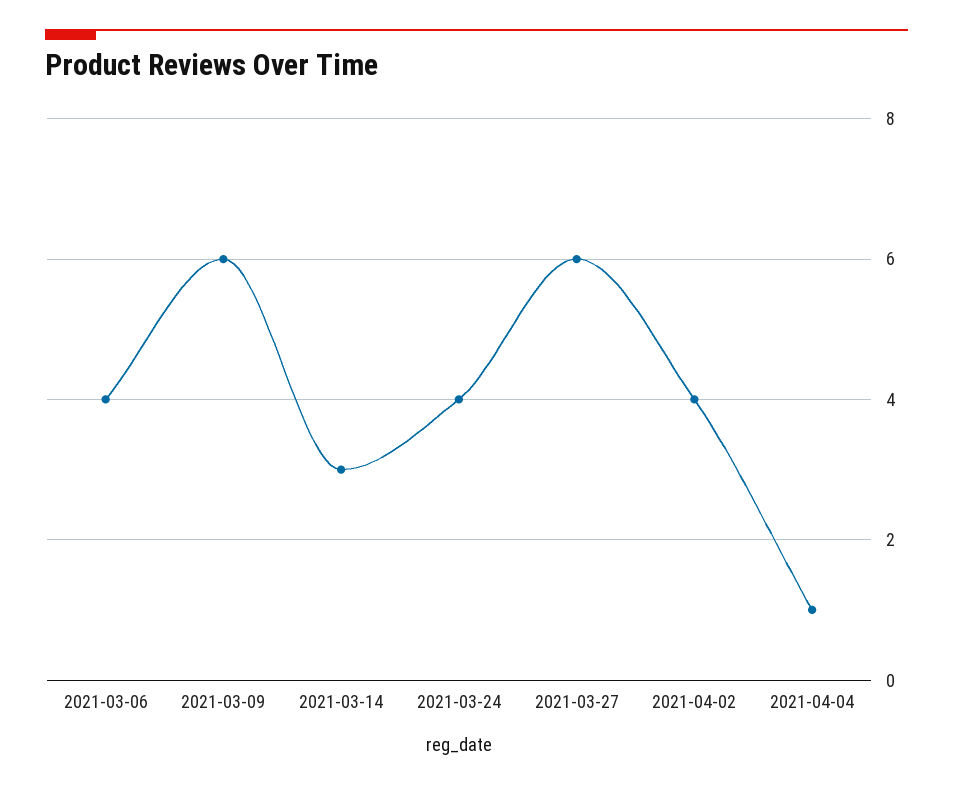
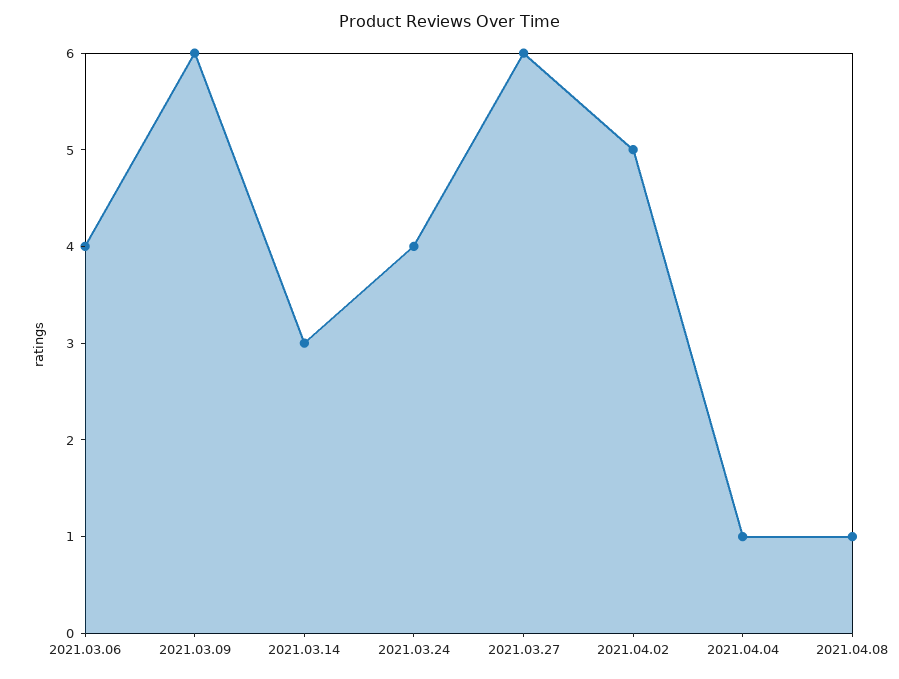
2021-04-02: 4 -> 5
2021.04.08: none -> 1

